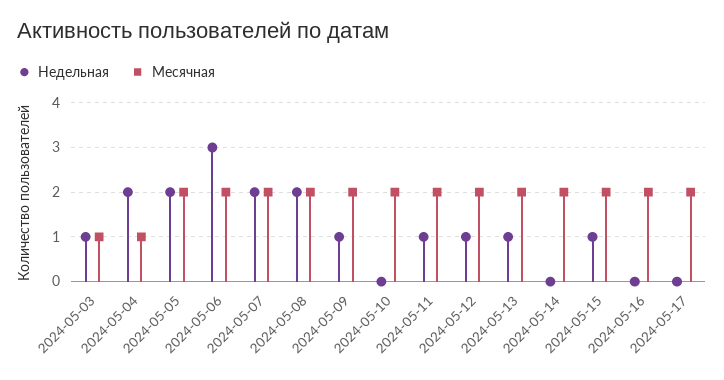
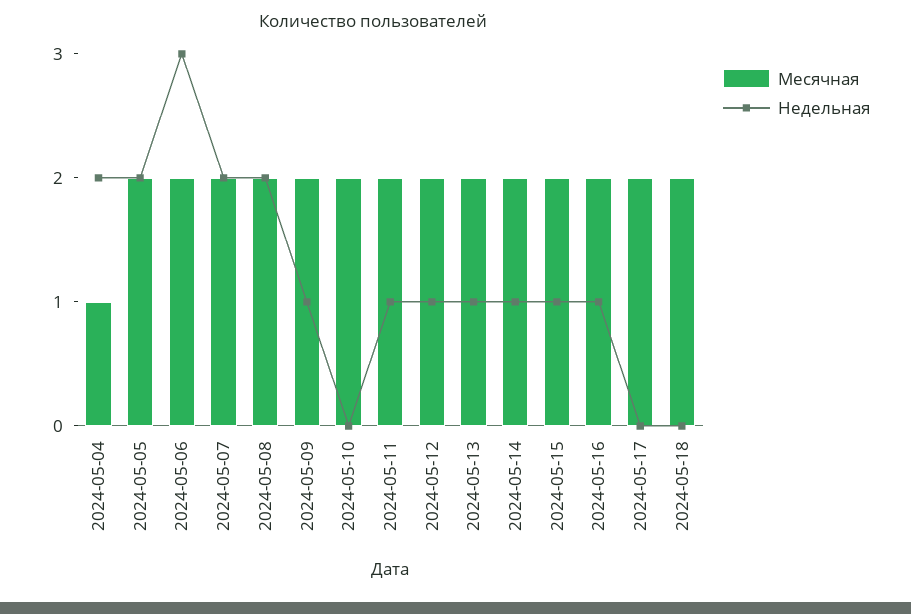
Недельная, 2024-05-03: 1 -> none
Месячная, 2024-05-03: 1 -> none
Недельная, 2024-05-14: 0 -> 1
Недельная, 2024-05-16: 0 -> 1
Месячная, 2024-05-18: none -> 2
Недельная, 2024-05-18: none -> 0

